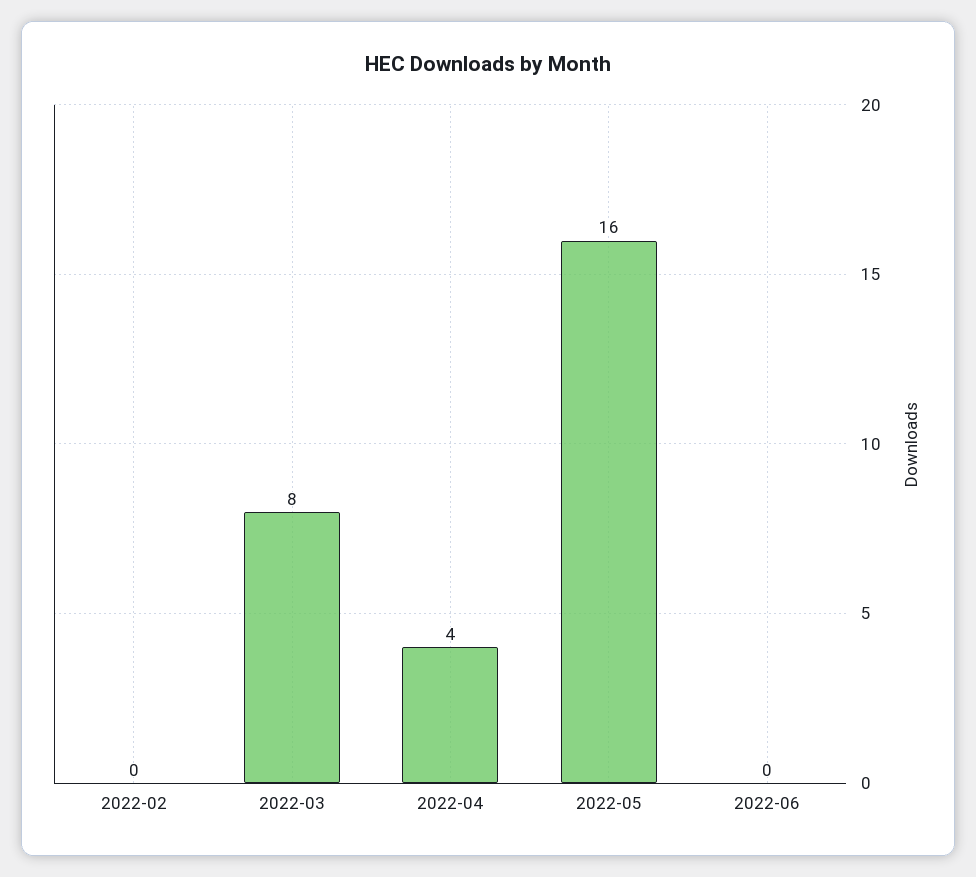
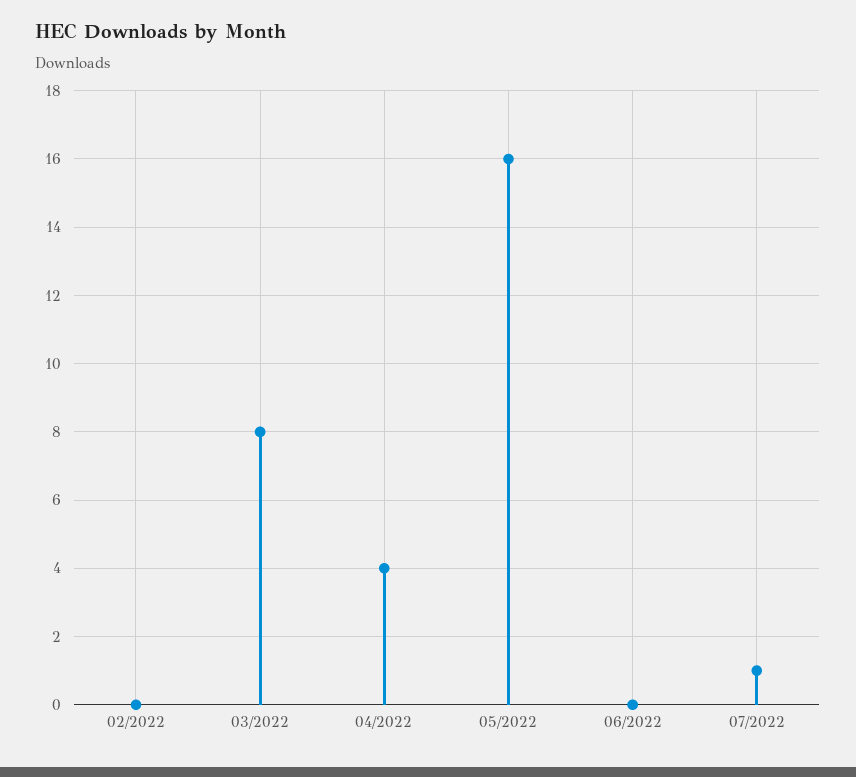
07/2022: none -> 1

